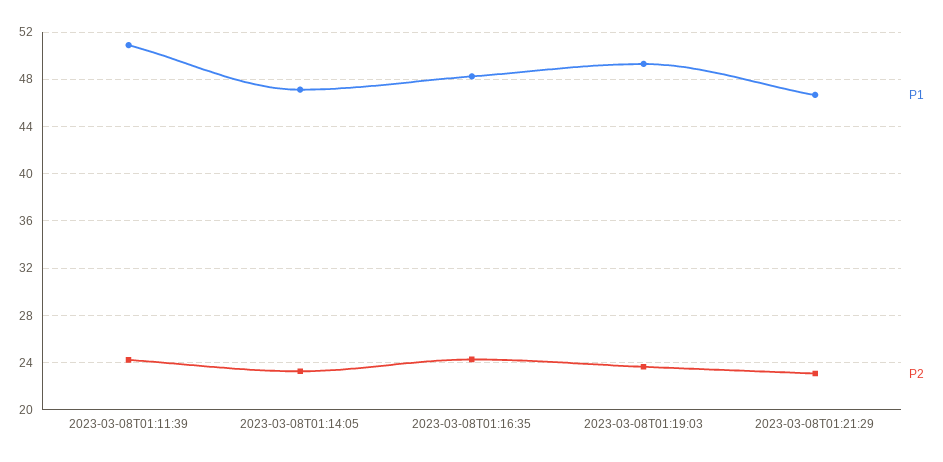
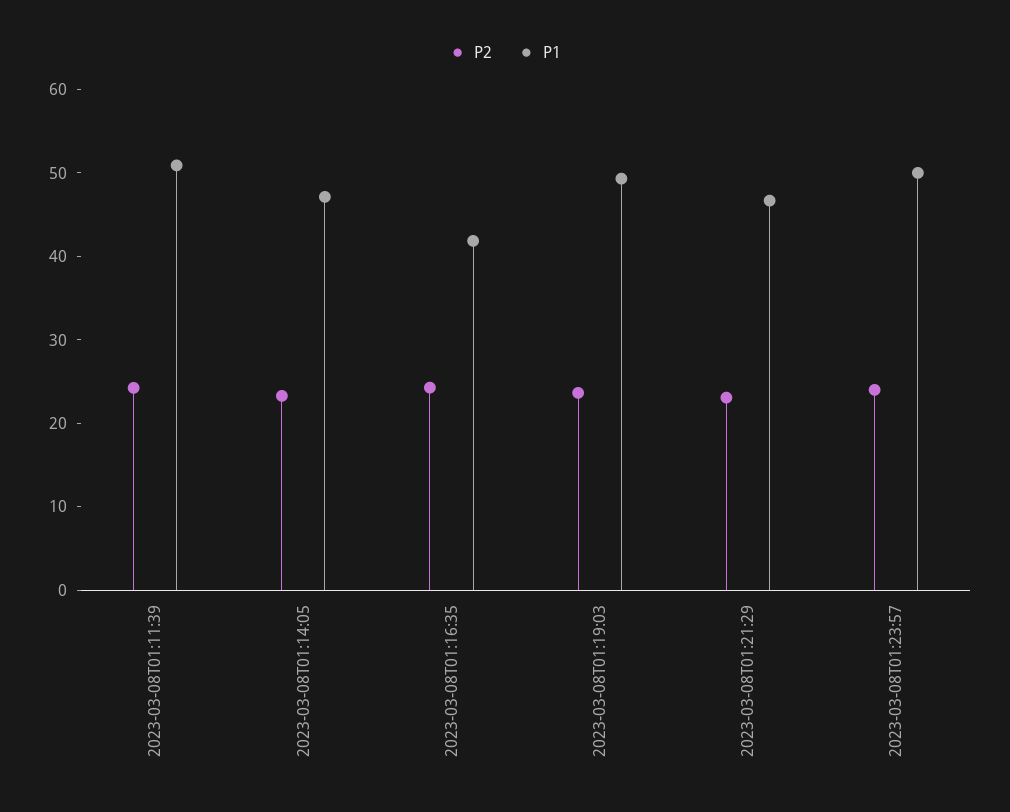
P1, 2023-03-08T01:16:35: 48 -> 42
P2, 2023-03-08T01:23:57: none -> 24
P1, 2023-03-08T01:23:57: none -> 50

